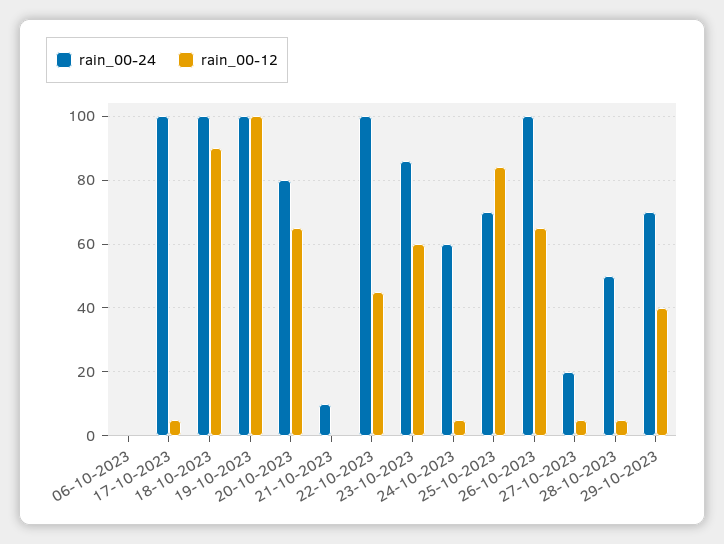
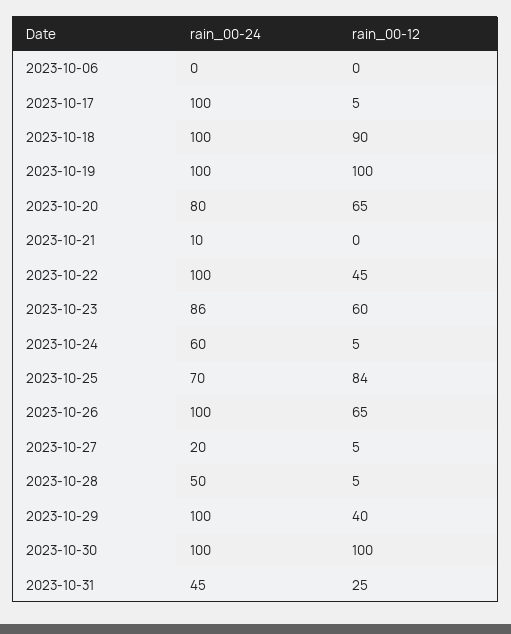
rain_00-24, 29-10-2023: 70 -> 100
rain_00-24, 2023-10-30: none -> 100
rain_00-12, 2023-10-30: none -> 100
rain_00-24, 2023-10-31: none -> 45
rain_00-12, 2023-10-31: none -> 25

